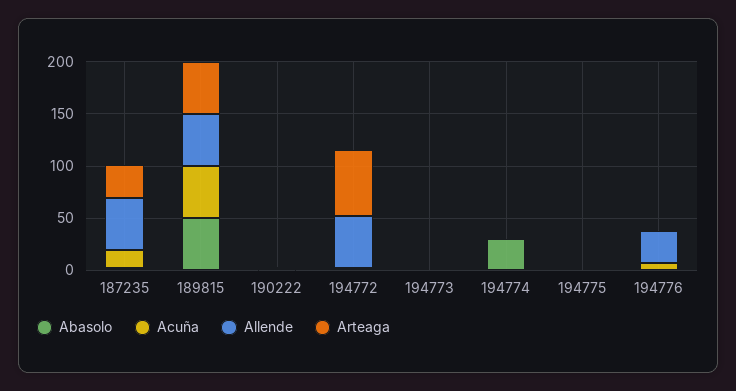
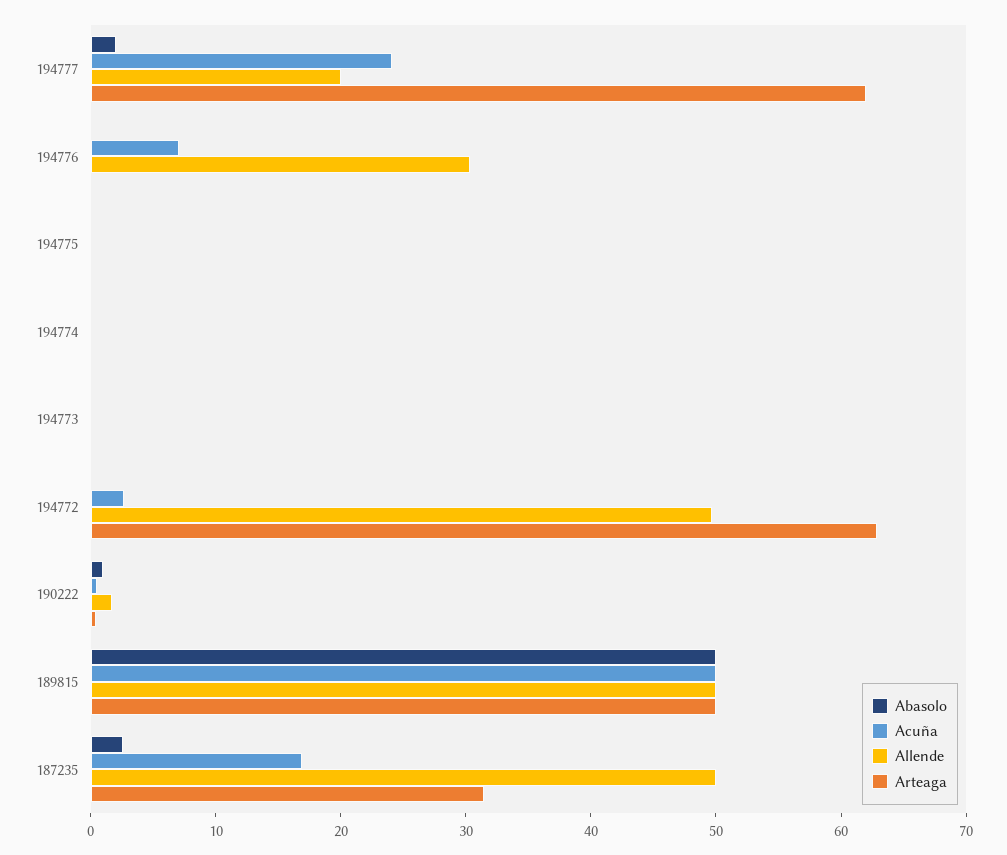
Abasolo, 194774: 30 -> 0
Abasolo, 194777: none -> 2
Acuña, 194777: none -> 24
Allende, 194777: none -> 20
Arteaga, 194777: none -> 62

